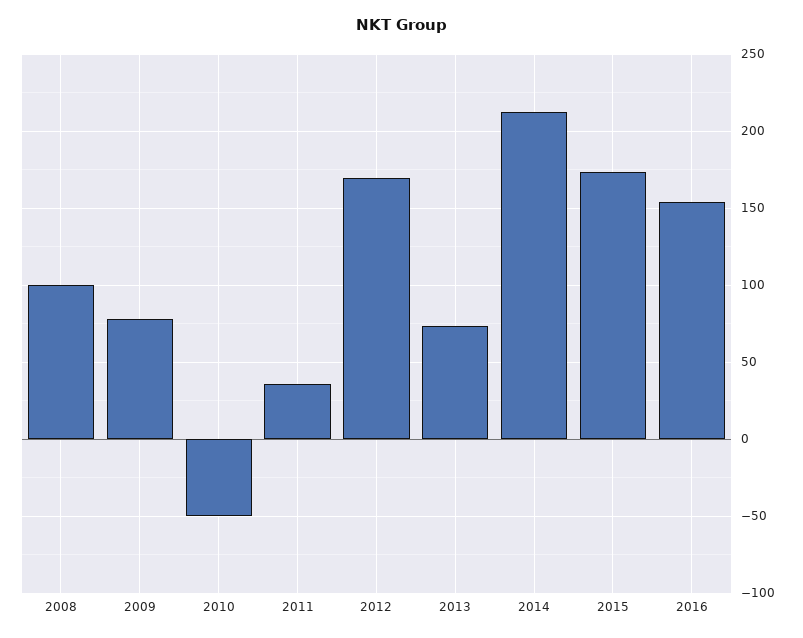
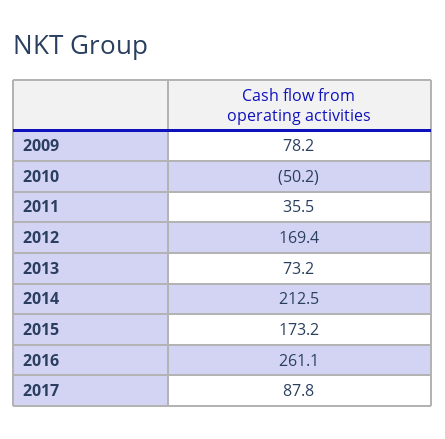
2008: 100 -> none
2016: 155 -> 261.1
2017: none -> 87.8

